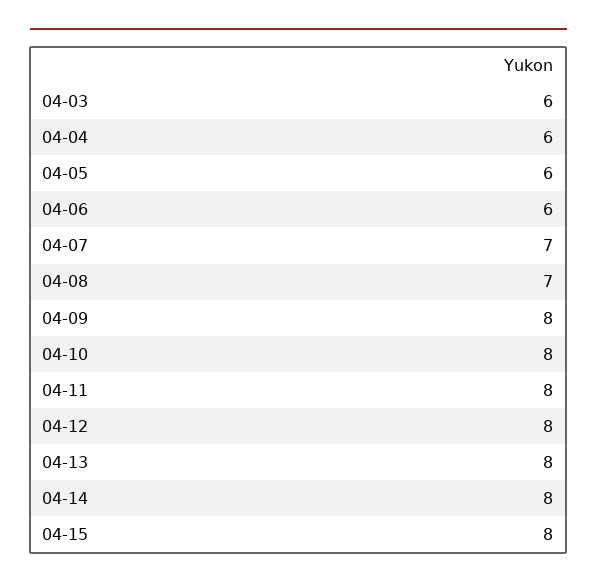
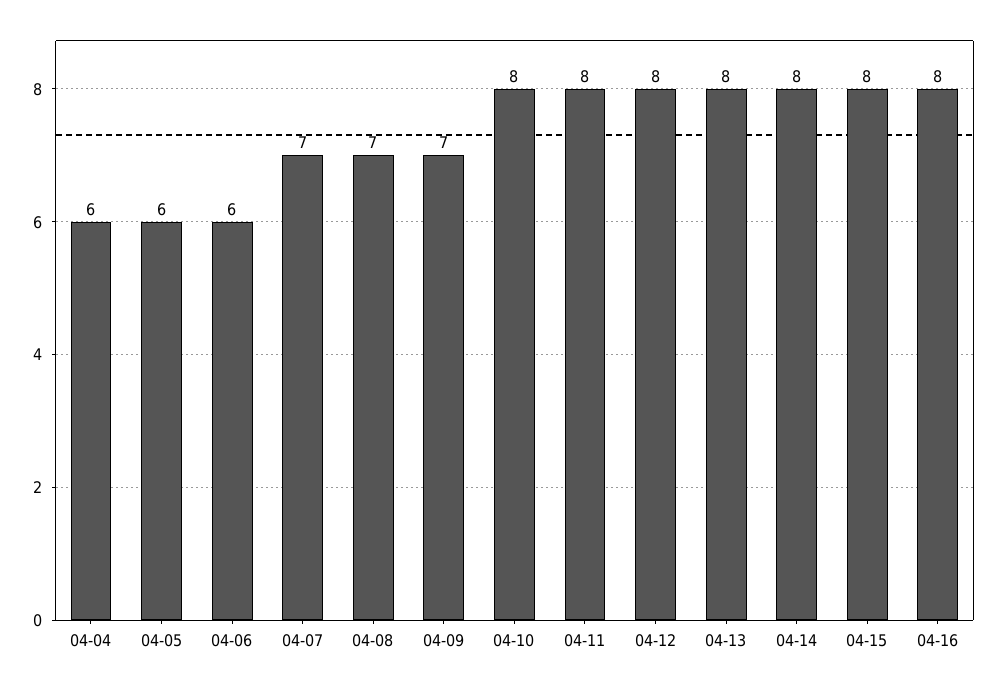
04-03: 6 -> none
04-09: 8 -> 7
04-16: none -> 8

